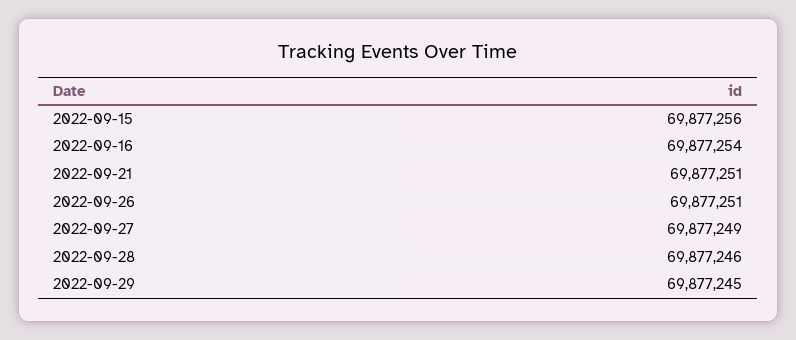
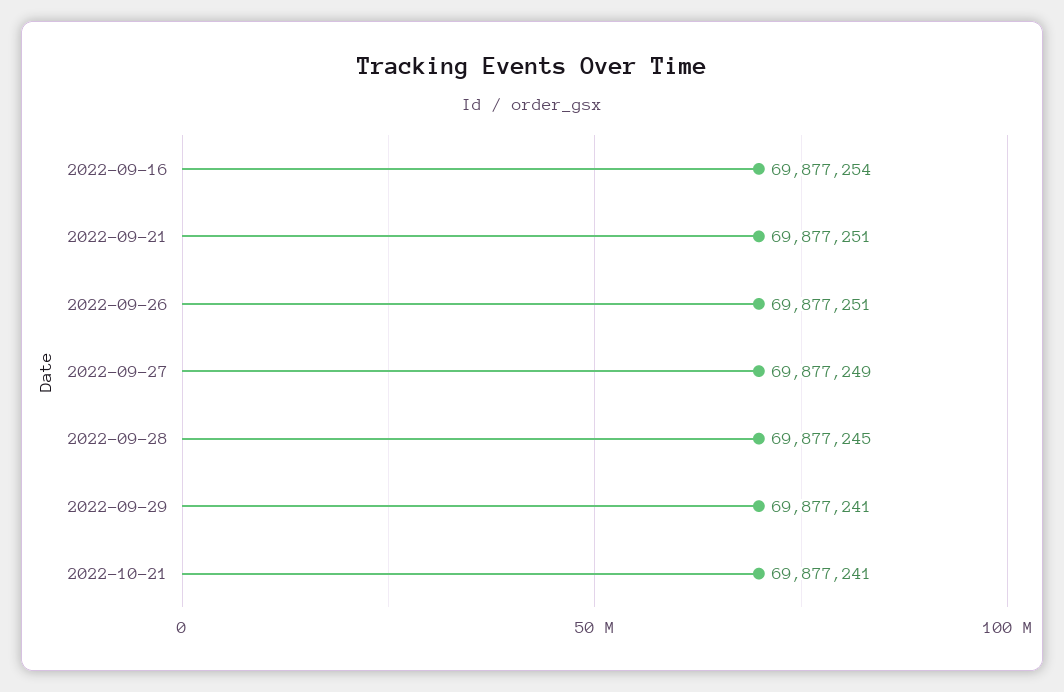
2022-09-15: 69877256 -> none
2022-09-28: 69877246 -> 69877245
2022-09-29: 69877245 -> 69877241
2022-10-21: none -> 69877241

